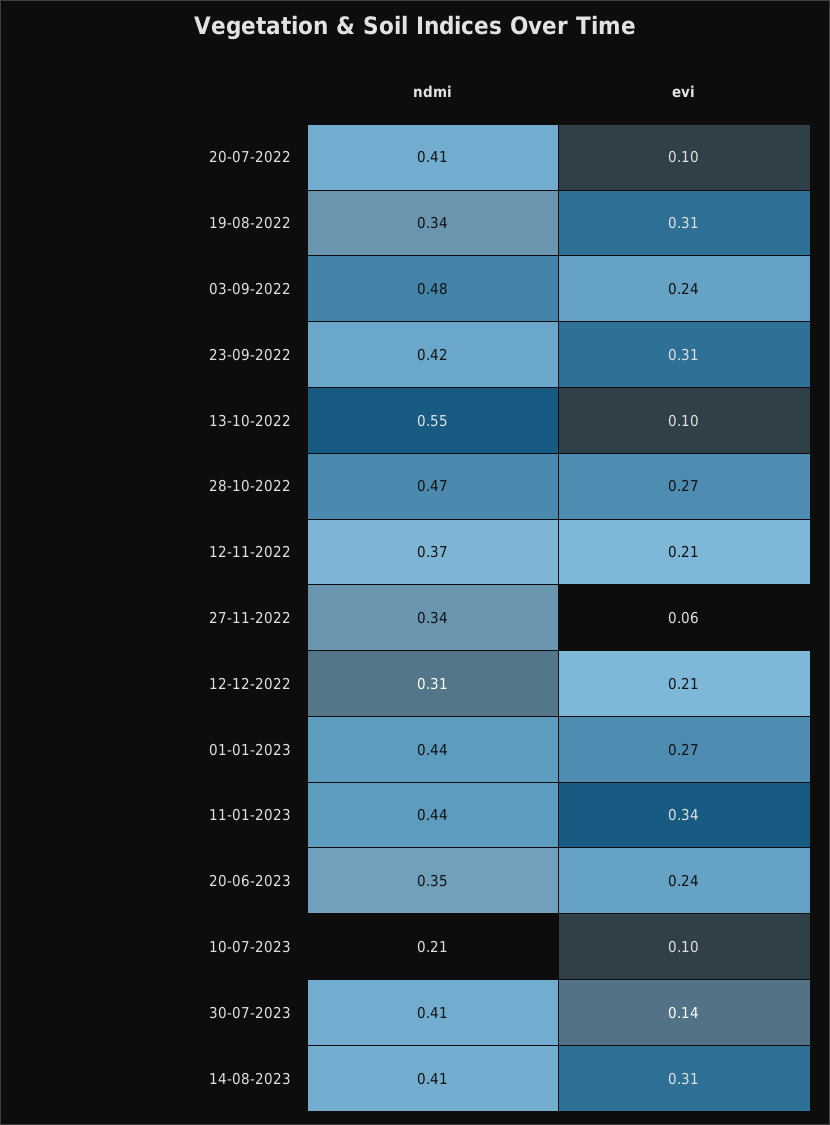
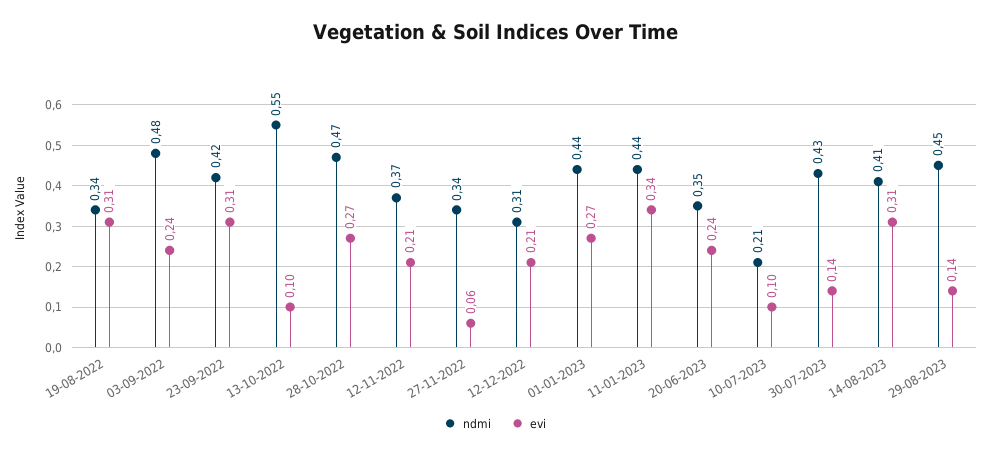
ndmi, 20-07-2022: 0.41 -> none
evi, 20-07-2022: 0.1 -> none
ndmi, 30-07-2023: 0.41 -> 0.43
ndmi, 29-08-2023: none -> 0.45
evi, 29-08-2023: none -> 0.14

